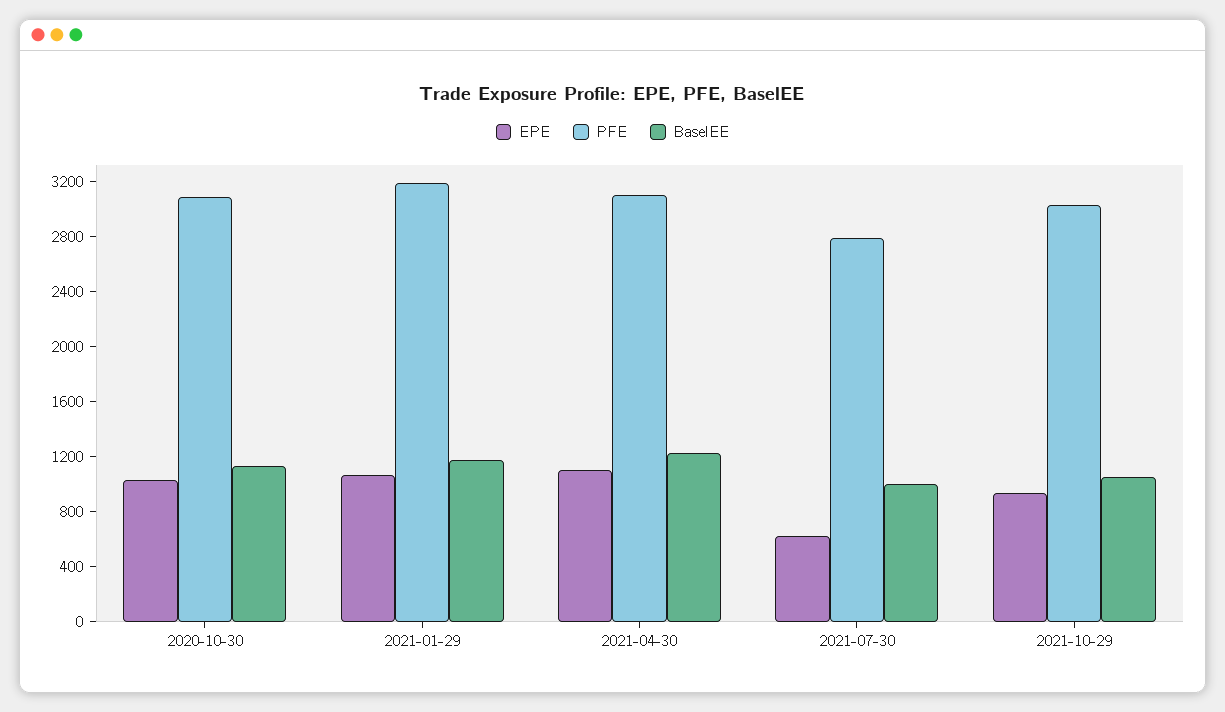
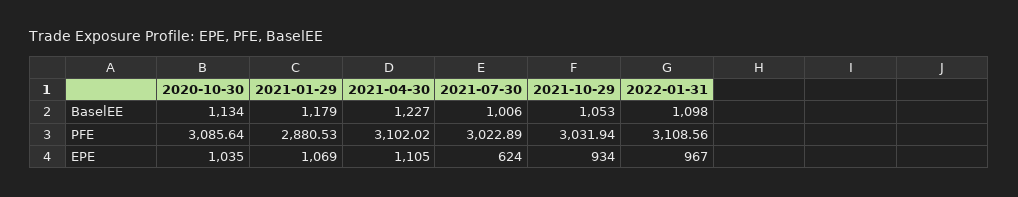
PFE, 2021-01-29: 3200 -> 2880.53
PFE, 2021-07-30: 2800 -> 3022.89
BaselEE, 2022-01-31: none -> 1098
PFE, 2022-01-31: none -> 3108.56
EPE, 2022-01-31: none -> 967

